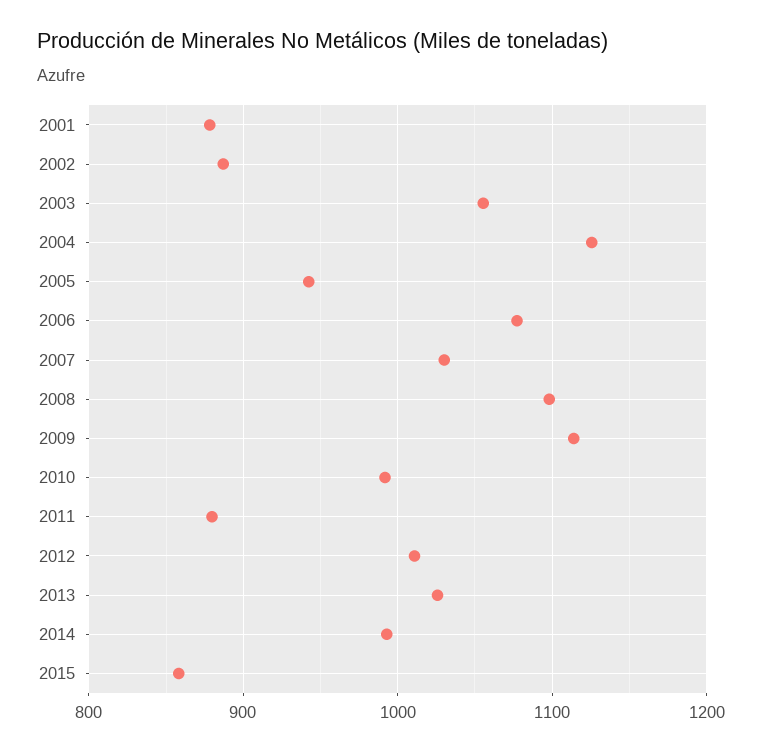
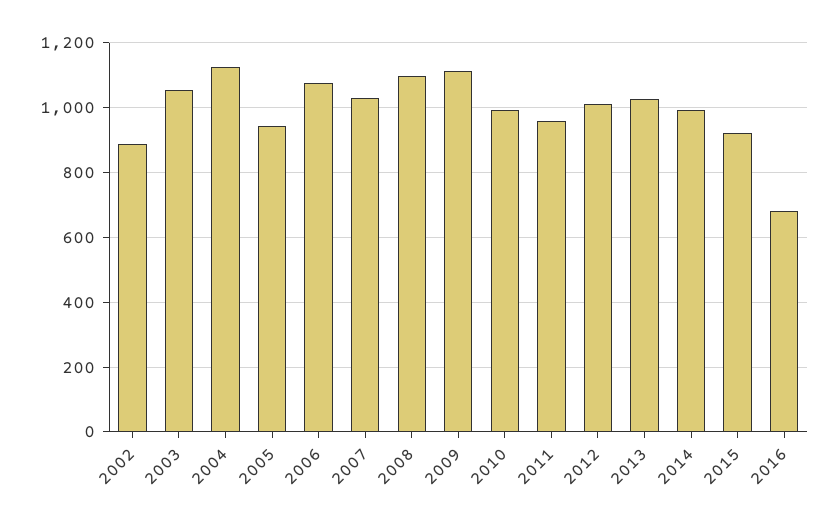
2001: 880 -> none
2011: 880 -> 960
2015: 860 -> 920
2016: none -> 680

